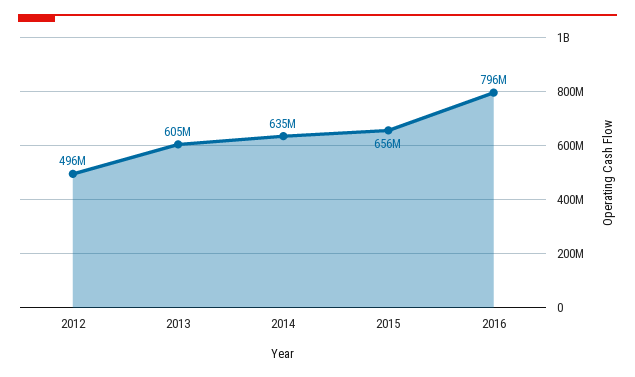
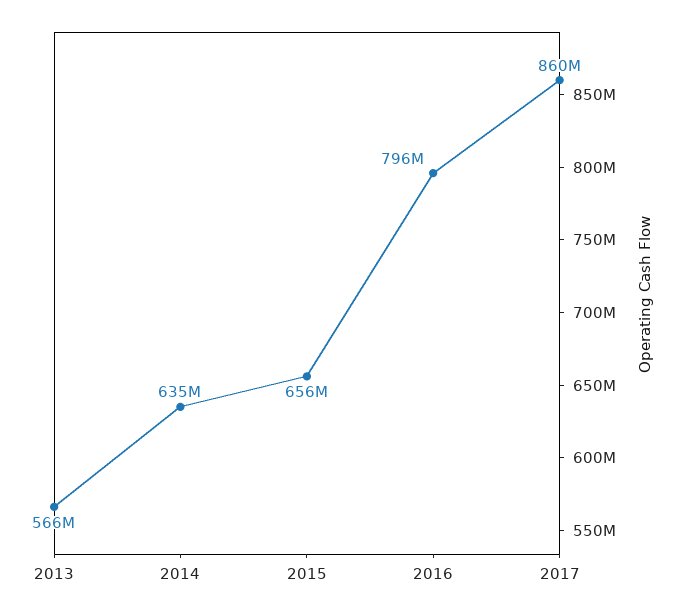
2012: 496000000 -> none
2013: 605000000 -> 566000000
2017: none -> 860000000

